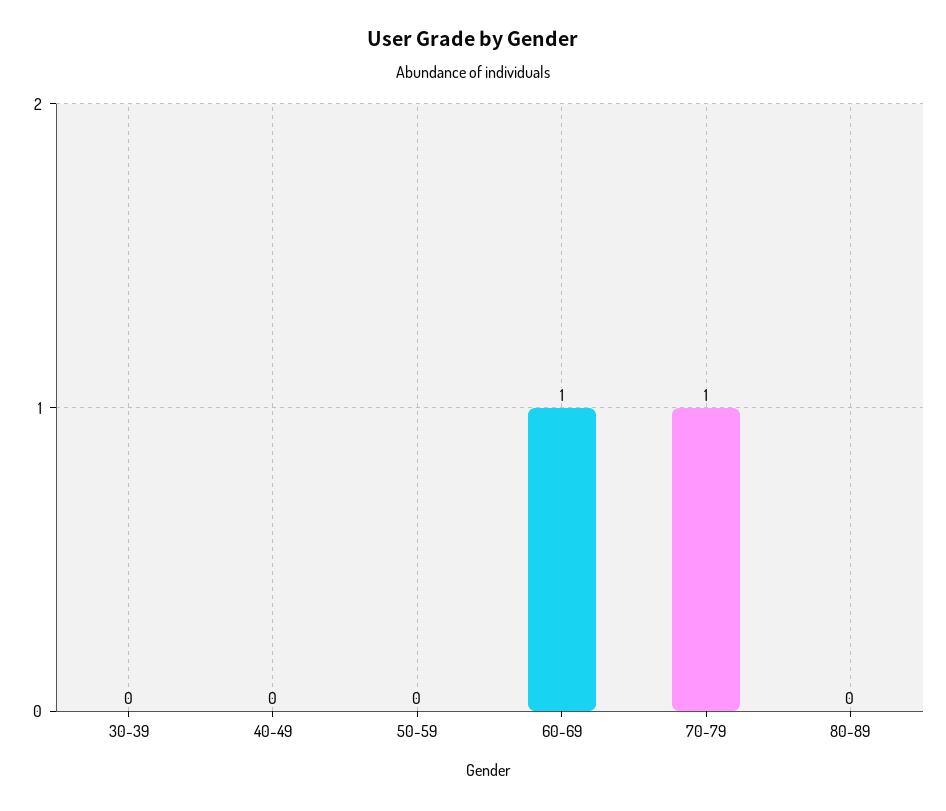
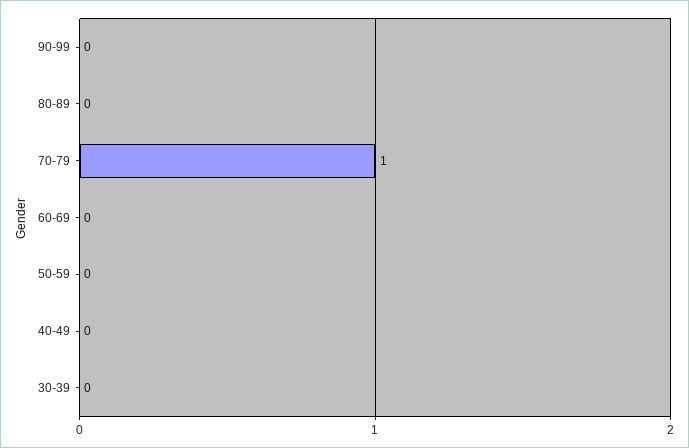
60-69: 1 -> 0
90-99: none -> 0

